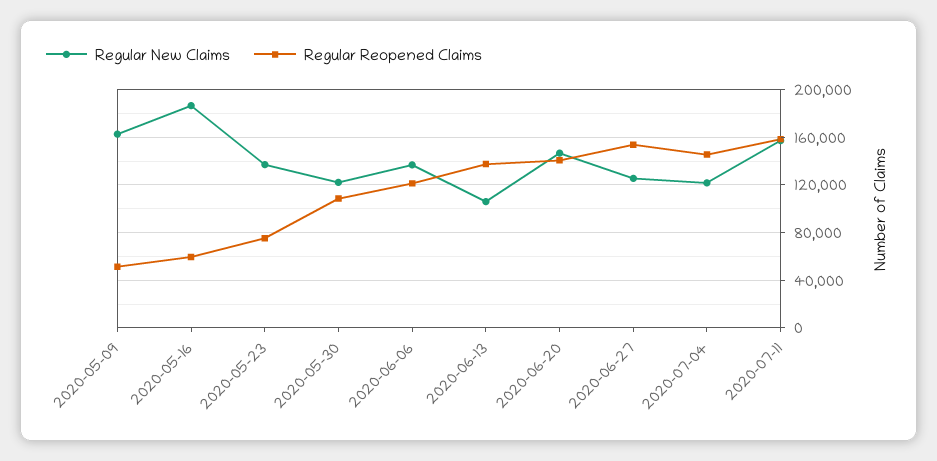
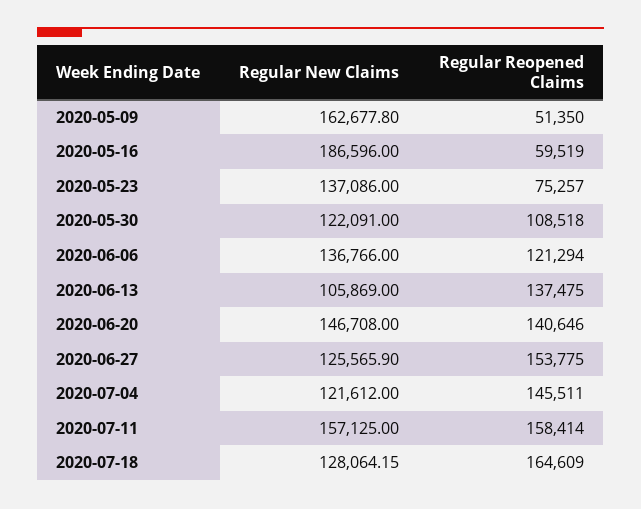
Regular New Claims, 2020-07-18: none -> 128064.15
Regular Reopened Claims, 2020-07-18: none -> 164609

